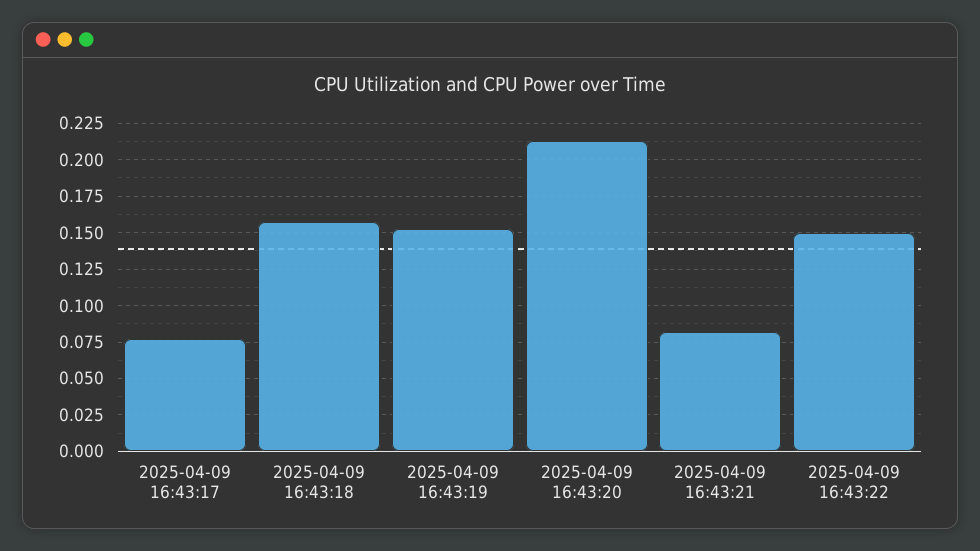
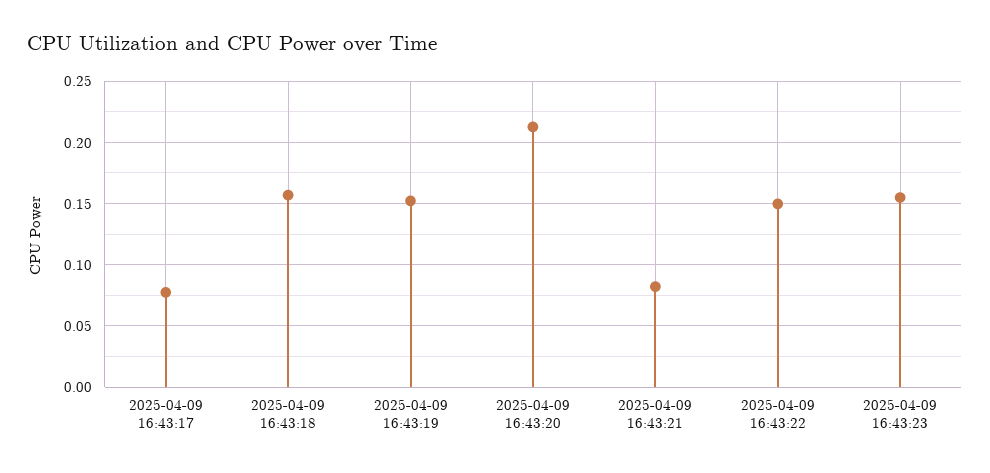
2025-04-09 16:43:23: none -> 0.155

